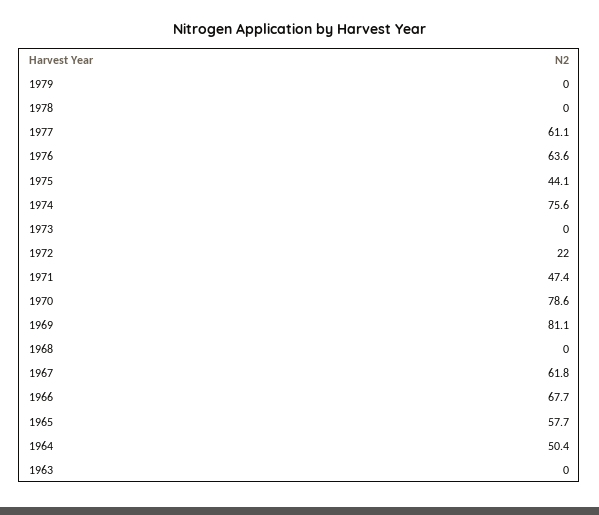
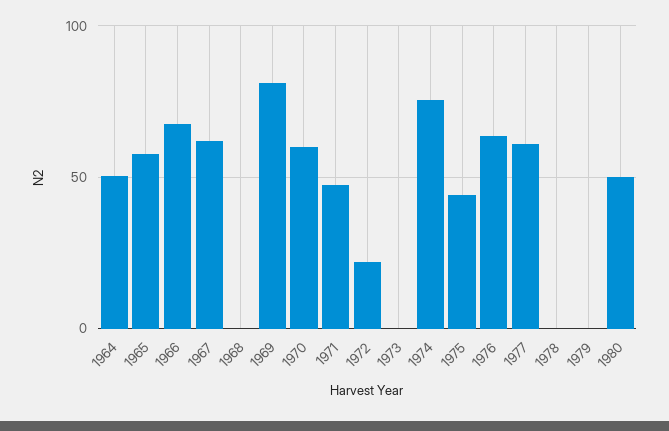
1970: 78.6 -> 60
1963: 0 -> none
1980: none -> 50

